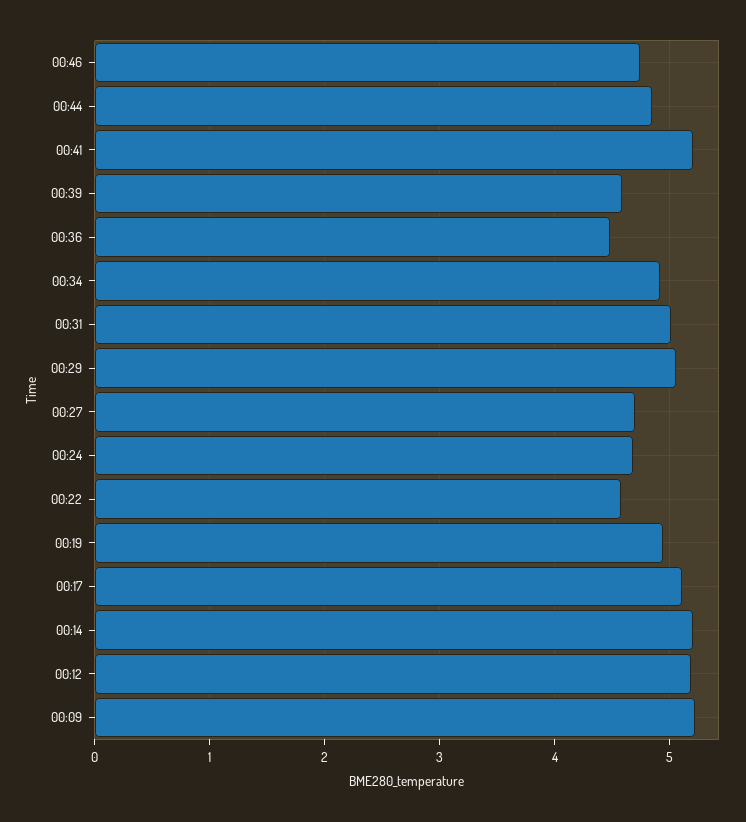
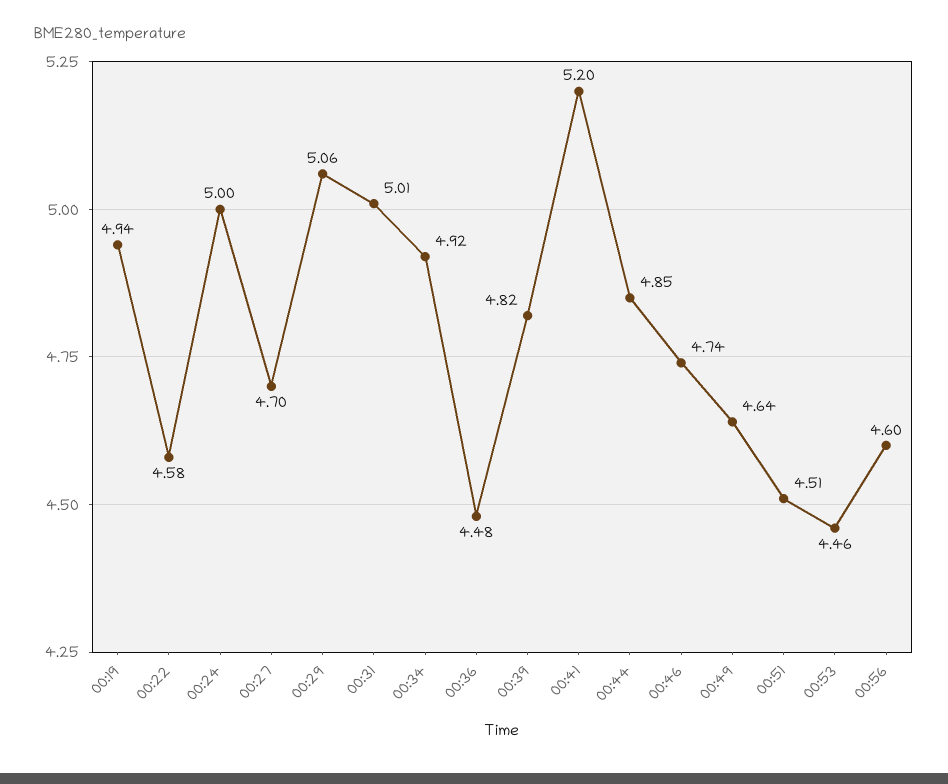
00:39: 4.6 -> 4.82
00:24: 4.7 -> 5
00:17: 5.1 -> none
00:14: 5.2 -> none
00:12: 5.2 -> none
00:09: 5.2 -> none
00:49: none -> 4.64
00:51: none -> 4.51
00:53: none -> 4.46
00:56: none -> 4.6

